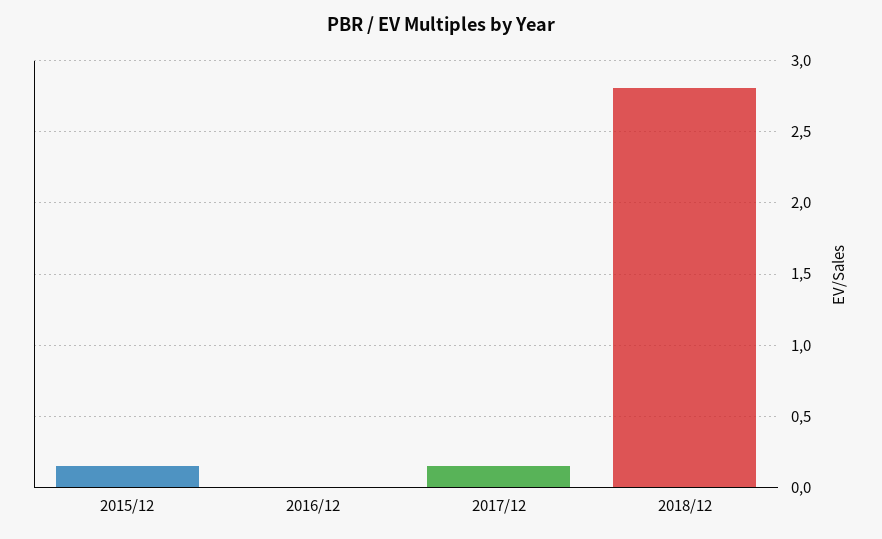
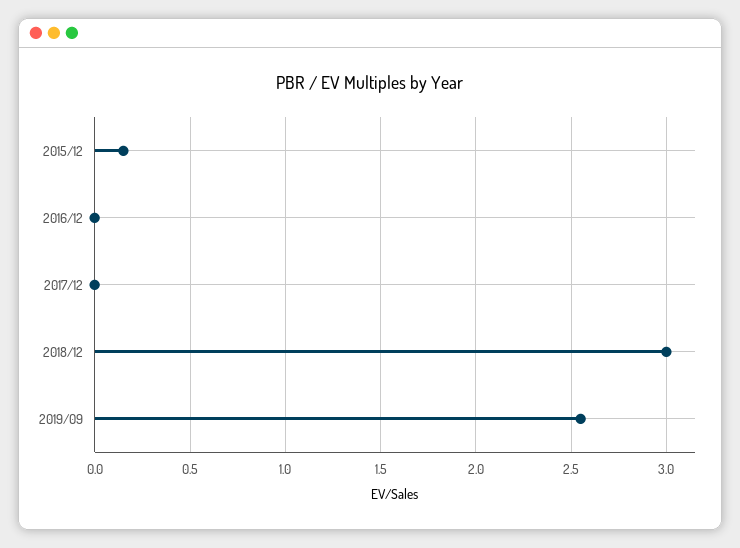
2017/12: 0.15 -> 0
2018/12: 2.8 -> 3
2019/09: none -> 2.55

